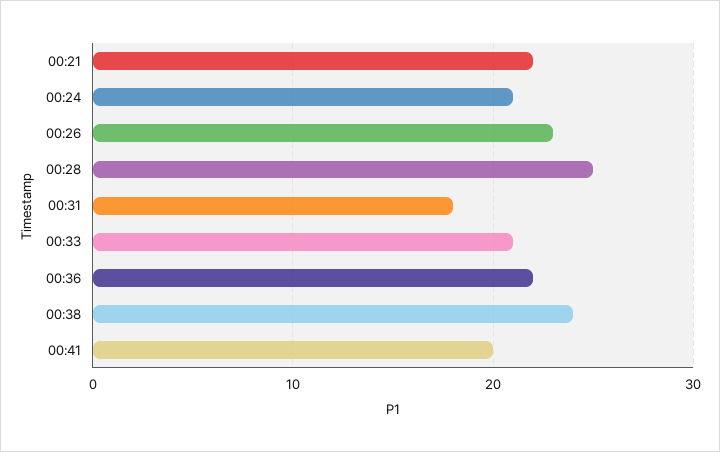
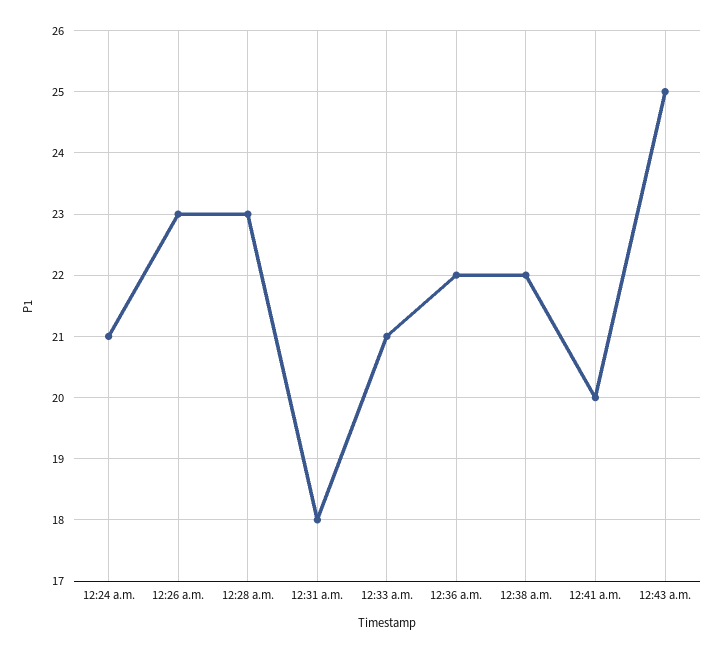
00:21: 22 -> none
00:28: 25 -> 23
00:38: 24 -> 22
12:43 a.m.: none -> 25

